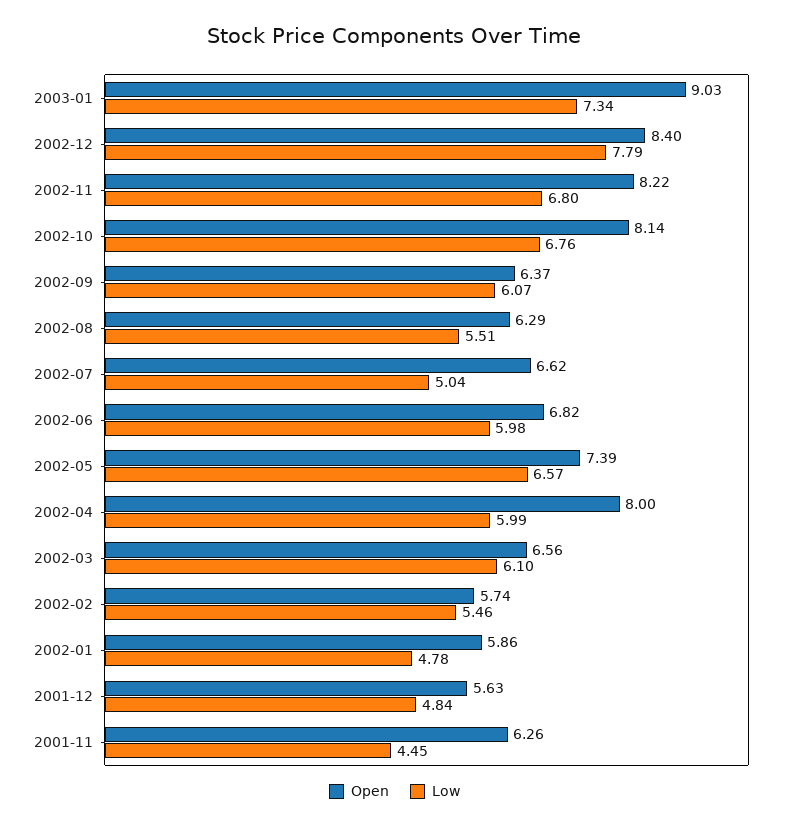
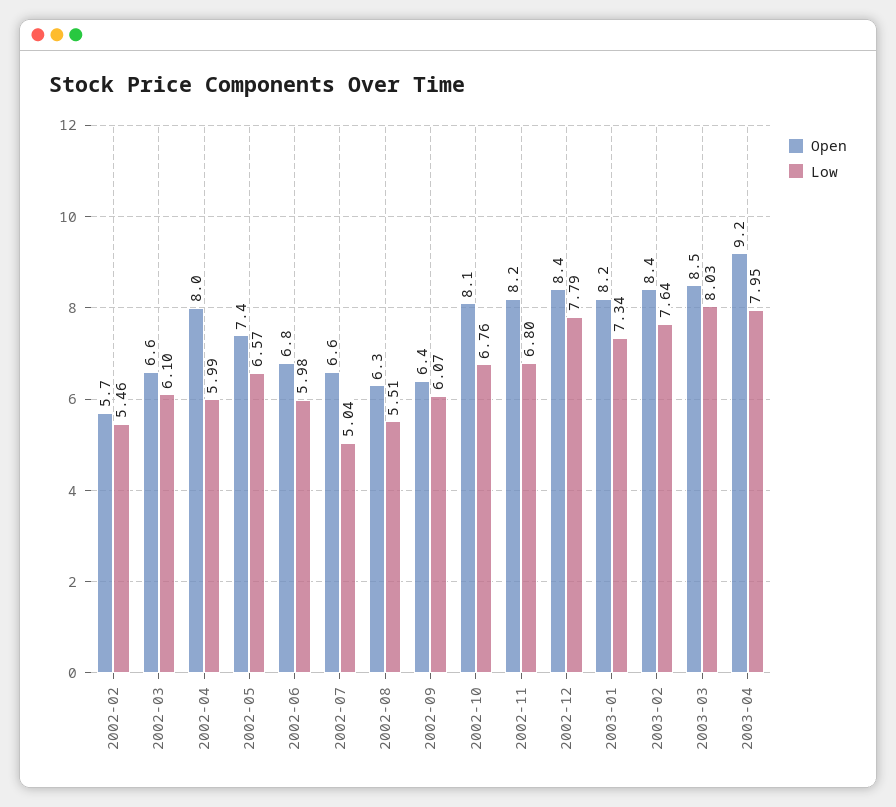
Open, 2003-01: 9.03 -> 8.2
Open, 2002-01: 5.86 -> none
Low, 2002-01: 4.78 -> none
Open, 2001-12: 5.63 -> none
Low, 2001-12: 4.84 -> none
Open, 2001-11: 6.26 -> none
Low, 2001-11: 4.45 -> none
Open, 2003-02: none -> 8.4
Low, 2003-02: none -> 7.64
Open, 2003-03: none -> 8.5
Low, 2003-03: none -> 8.03
Open, 2003-04: none -> 9.2
Low, 2003-04: none -> 7.95

